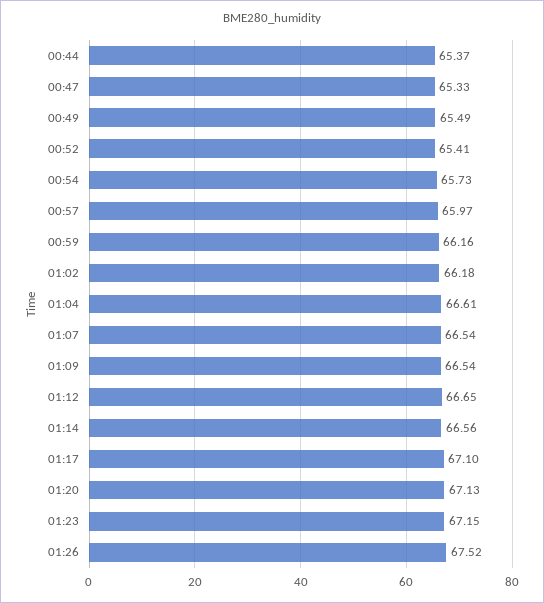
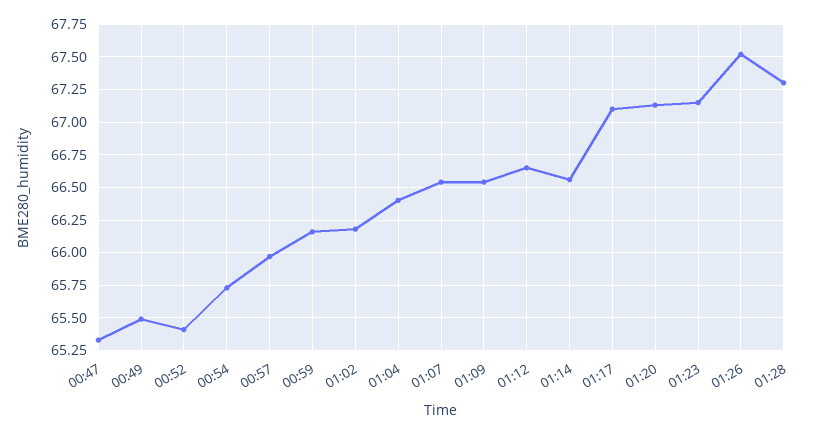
00:44: 65.37 -> none
01:04: 66.61 -> 66.4
01:28: none -> 67.3

